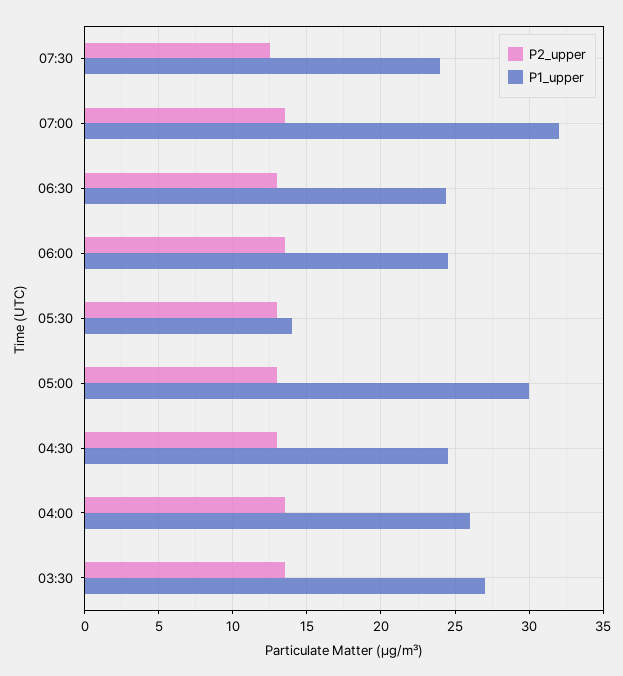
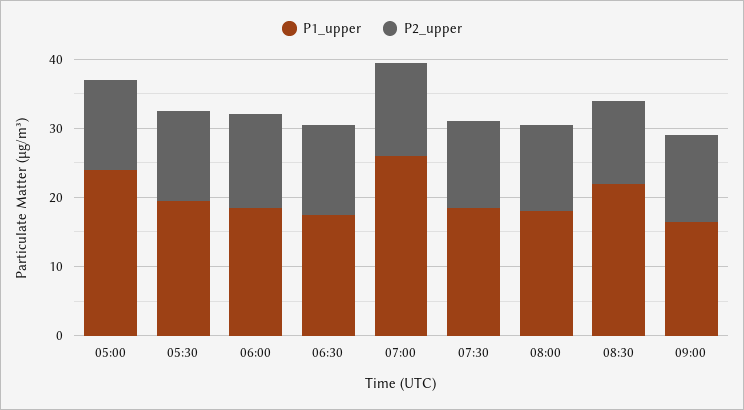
P1_upper, 07:30: 24 -> 18
P1_upper, 07:00: 32 -> 26
P1_upper, 06:30: 24.5 -> 18
P1_upper, 06:00: 24.5 -> 18
P1_upper, 05:30: 14 -> 20
P1_upper, 05:00: 30 -> 24
P2_upper, 04:30: 13 -> none
P1_upper, 04:30: 24.5 -> none
P2_upper, 04:00: 13.5 -> none
P1_upper, 04:00: 26 -> none
P2_upper, 03:30: 13.5 -> none
P1_upper, 03:30: 27 -> none
P1_upper, 08:00: none -> 18
P2_upper, 08:00: none -> 12
P1_upper, 08:30: none -> 22
P2_upper, 08:30: none -> 12
P1_upper, 09:00: none -> 16
P2_upper, 09:00: none -> 12

